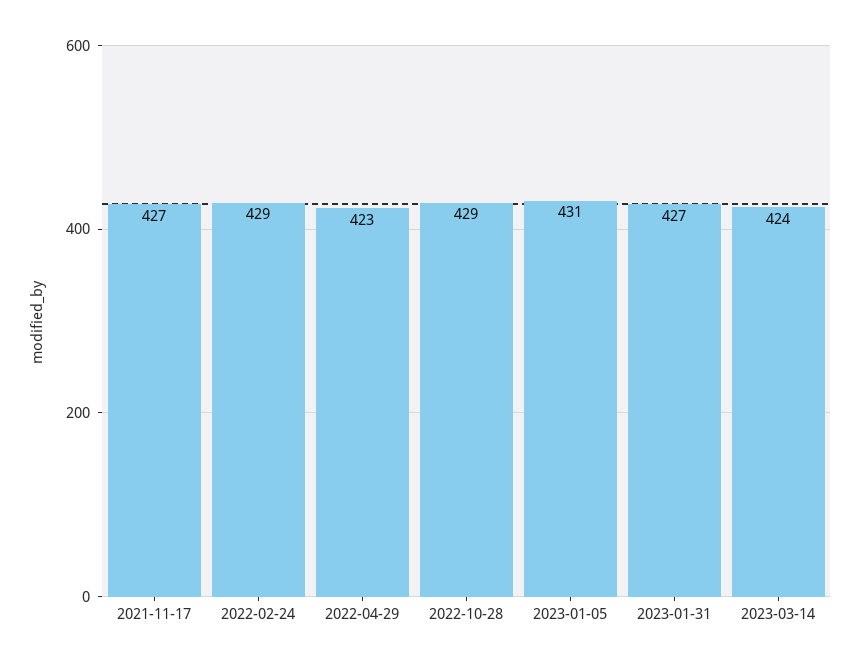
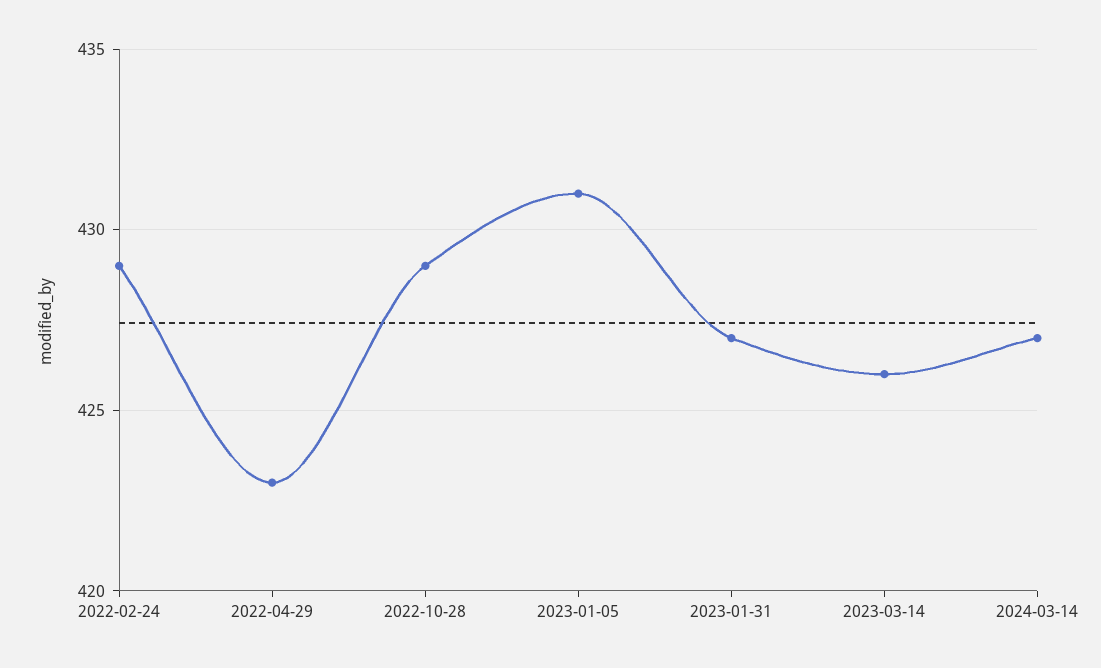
2021-11-17: 427 -> none
2023-03-14: 424 -> 426
2024-03-14: none -> 427

